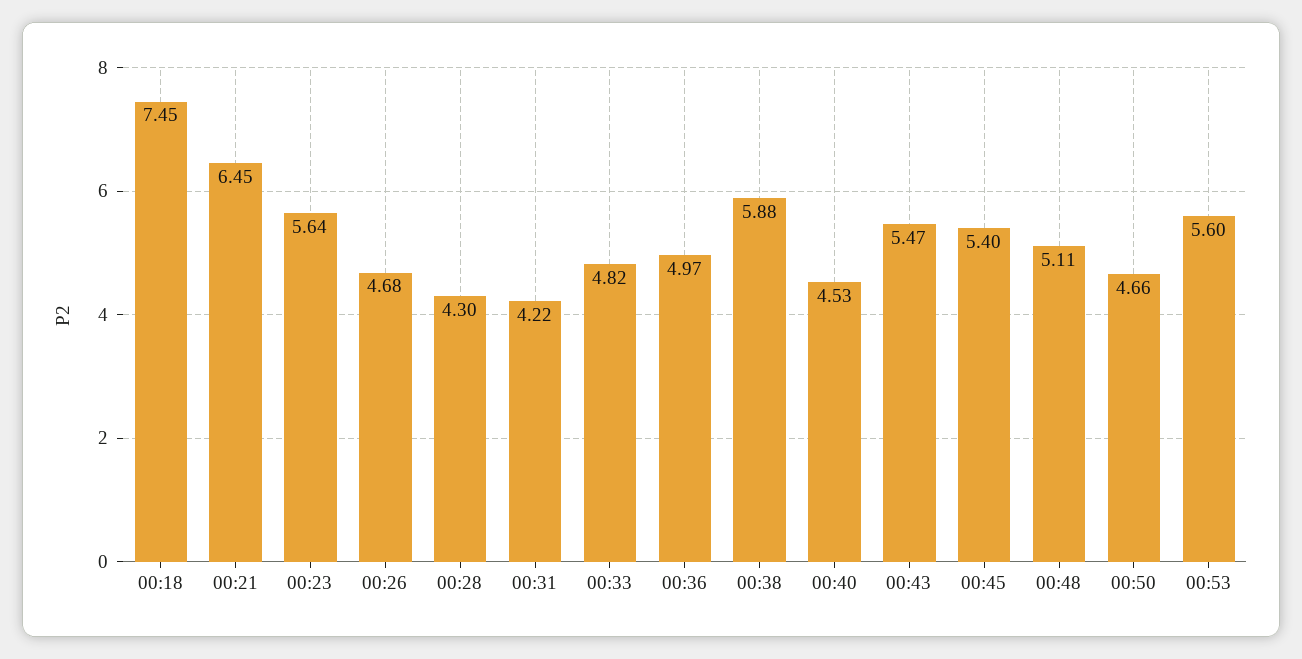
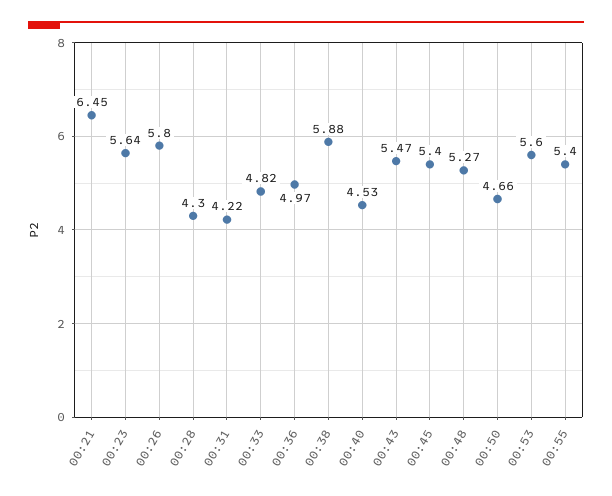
00:18: 7.45 -> none
00:26: 4.68 -> 5.8
00:48: 5.11 -> 5.27
00:55: none -> 5.4

